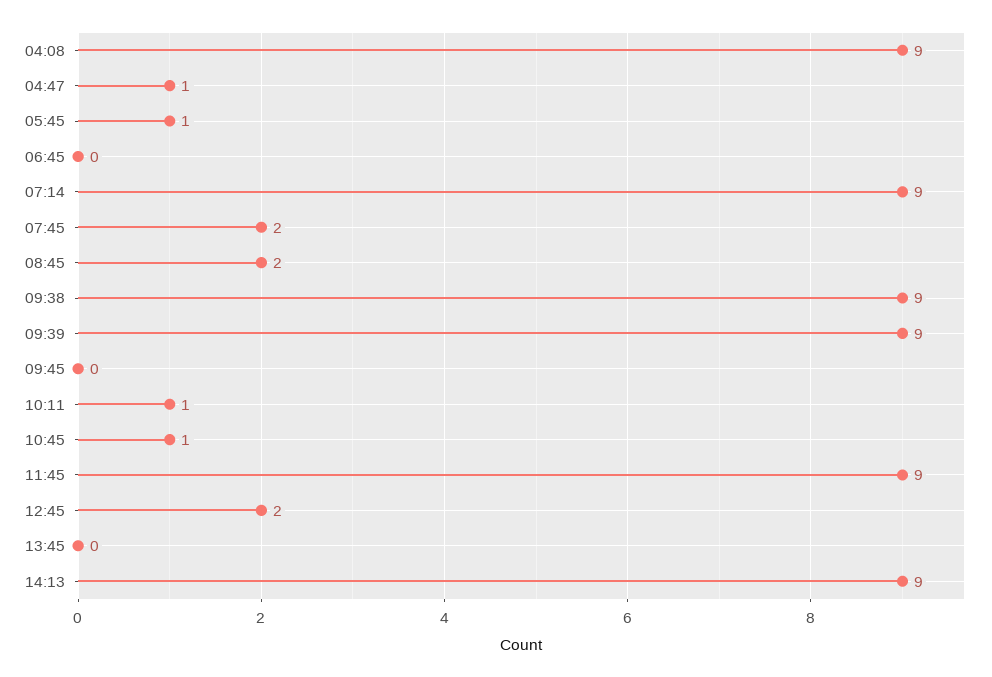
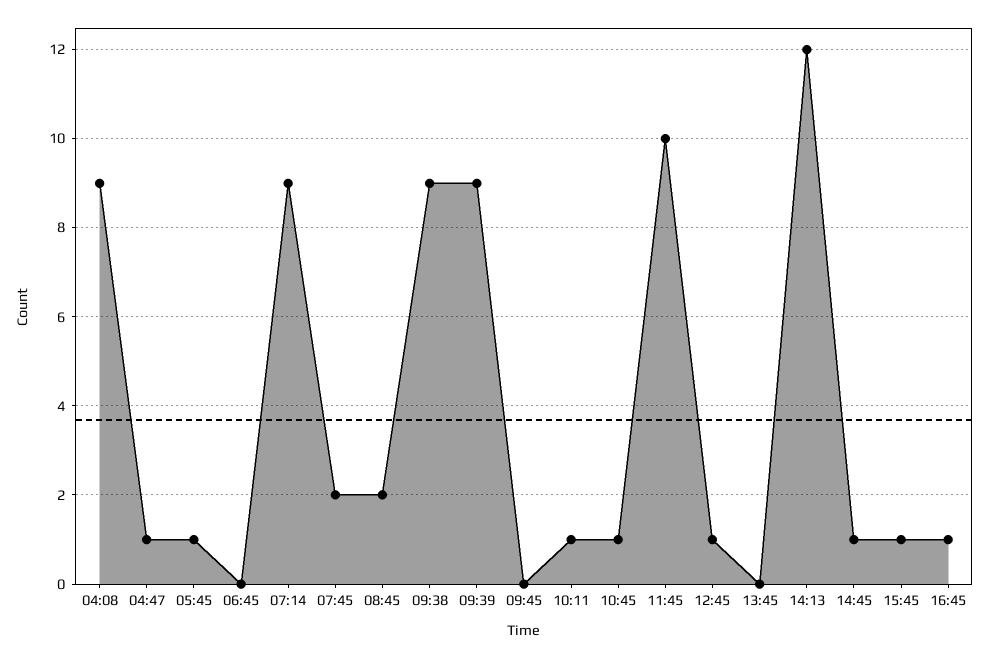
11:45: 9 -> 10
12:45: 2 -> 1
14:13: 9 -> 12
14:45: none -> 1
15:45: none -> 1
16:45: none -> 1

